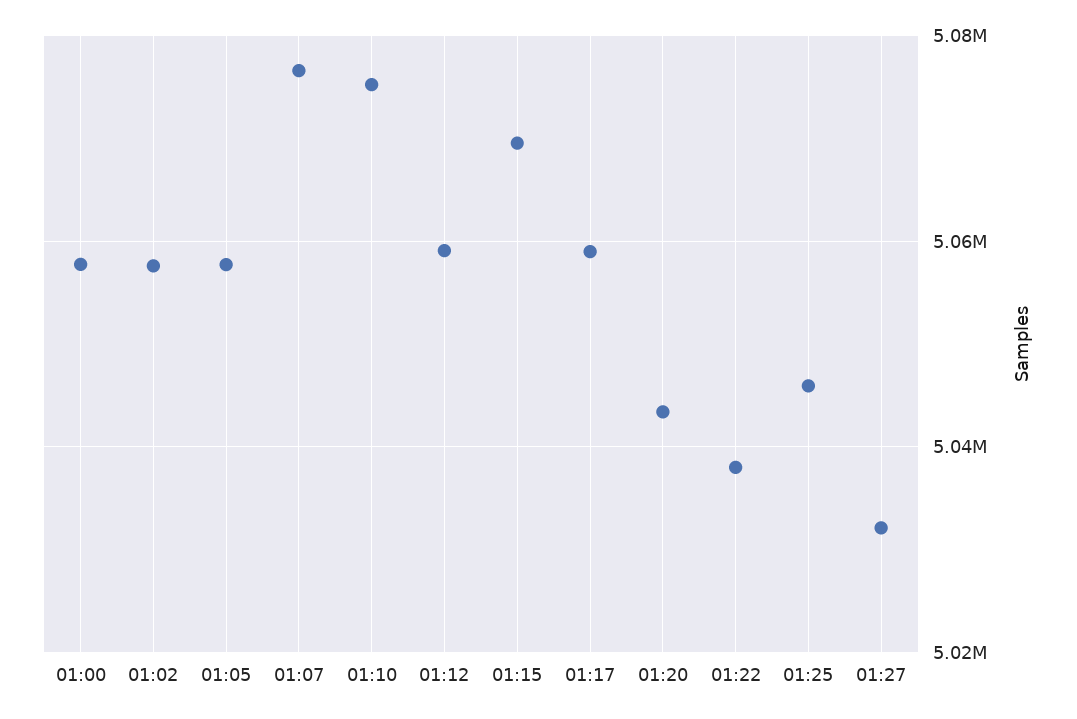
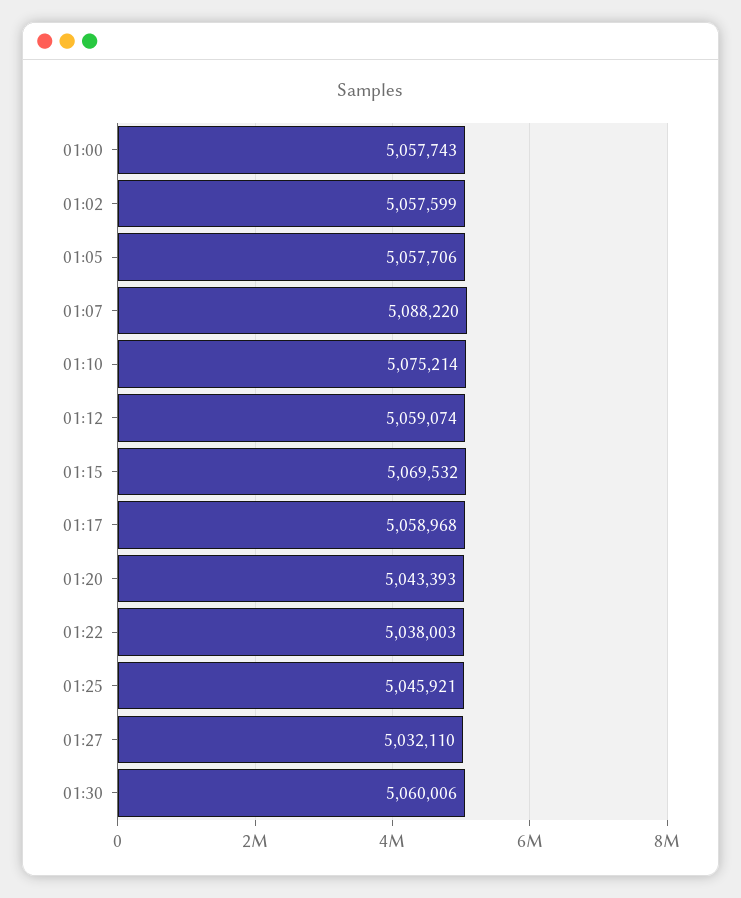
01:07: 5076000 -> 5088220
01:30: none -> 5060006

